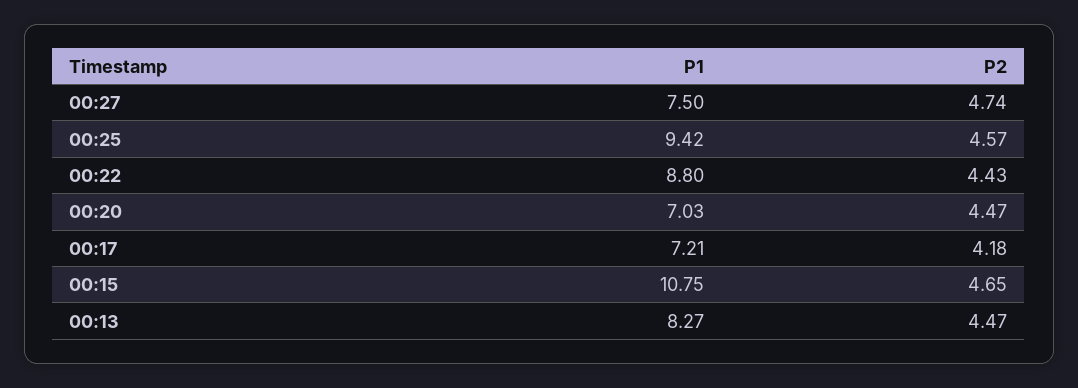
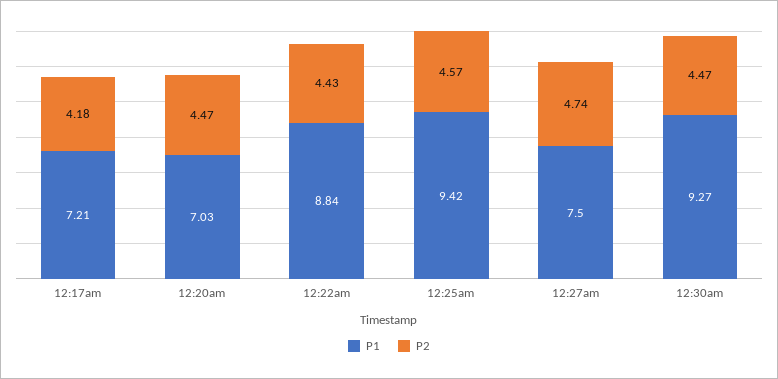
P1, 00:22: 8.8 -> 8.84
P1, 00:15: 10.75 -> none
P2, 00:15: 4.65 -> none
P1, 00:13: 8.27 -> none
P2, 00:13: 4.47 -> none
P1, 12:30am: none -> 9.27
P2, 12:30am: none -> 4.47

